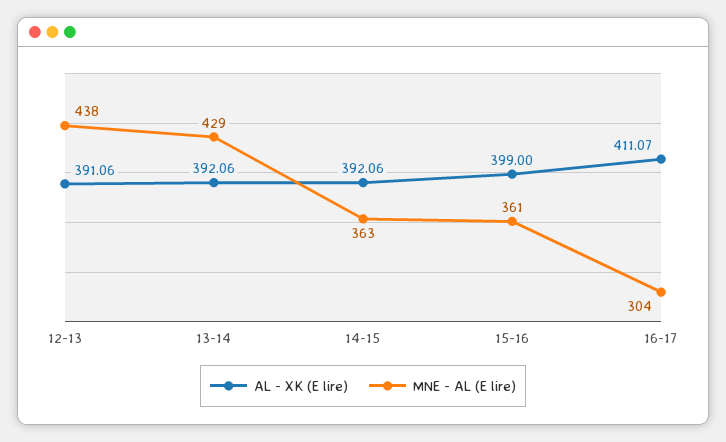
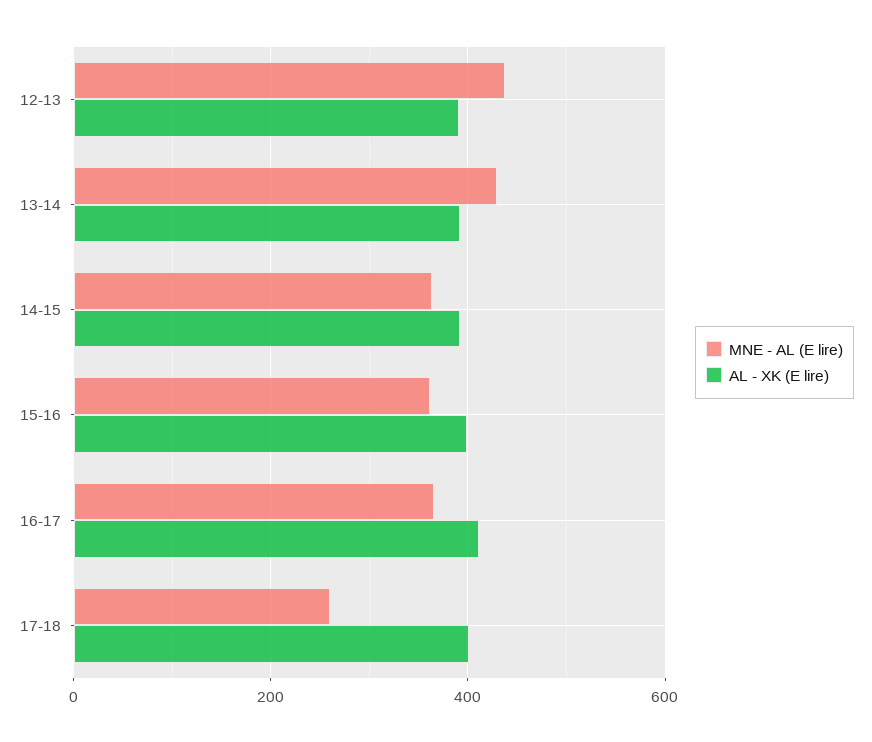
MNE - AL (E lire), 16-17: 304 -> 360
MNE - AL (E lire), 17-18: none -> 260
AL - XK (E lire), 17-18: none -> 400

